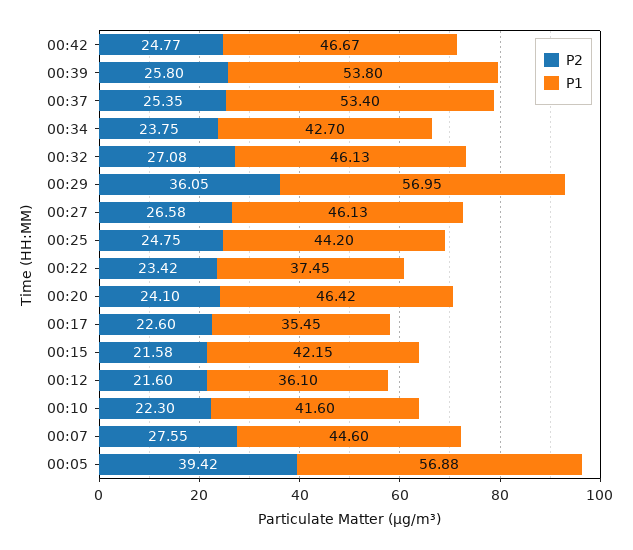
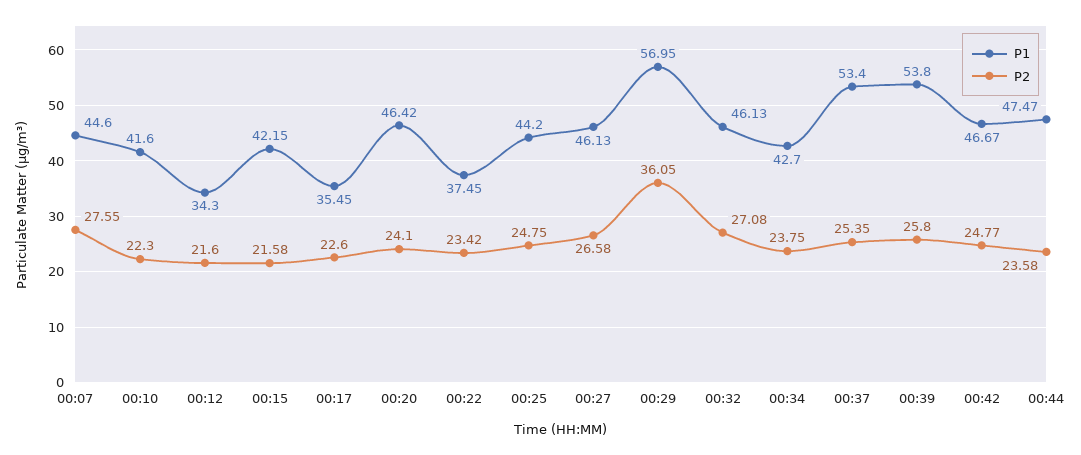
P1, 00:12: 36.1 -> 34.3
P2, 00:05: 39.42 -> none
P1, 00:05: 56.88 -> none
P1, 00:44: none -> 47.47
P2, 00:44: none -> 23.58

